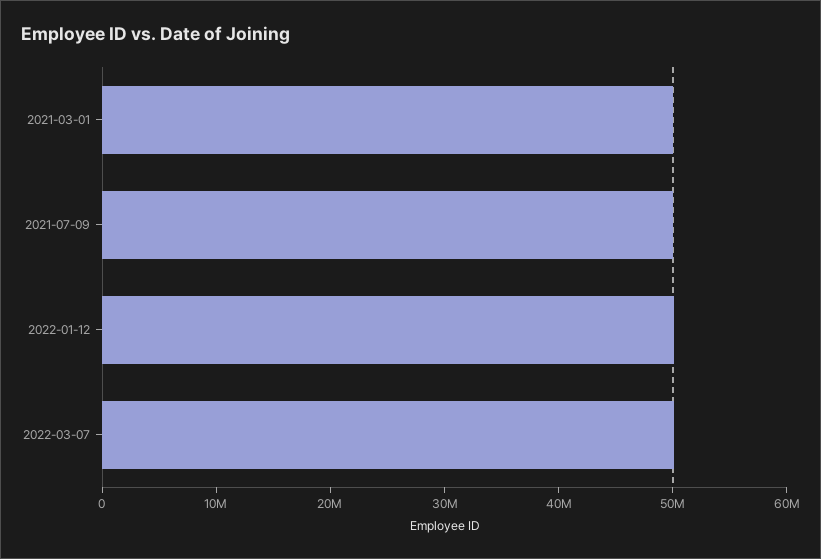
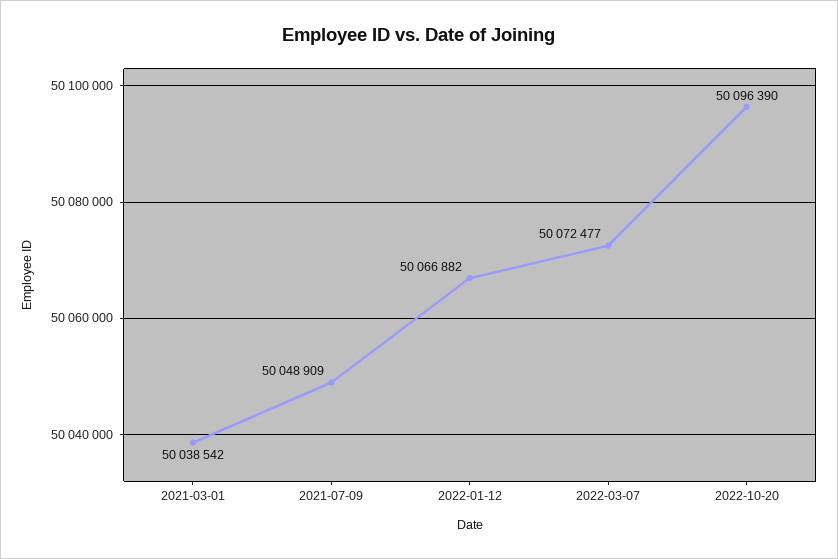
2022-10-20: none -> 50096390

